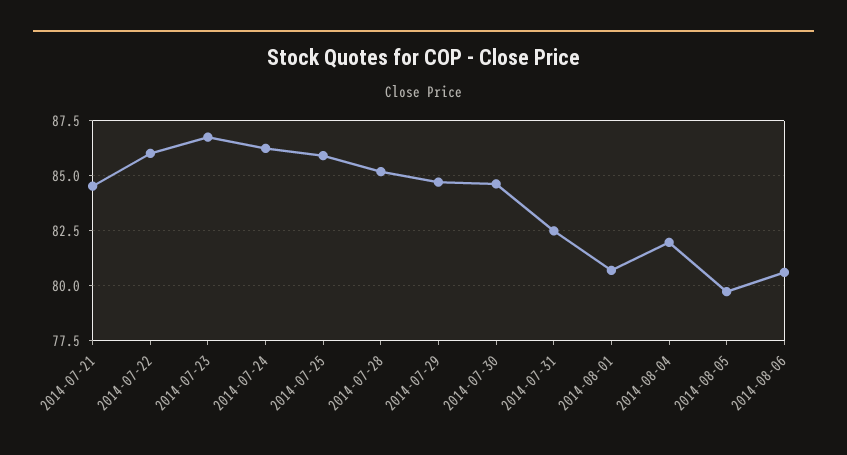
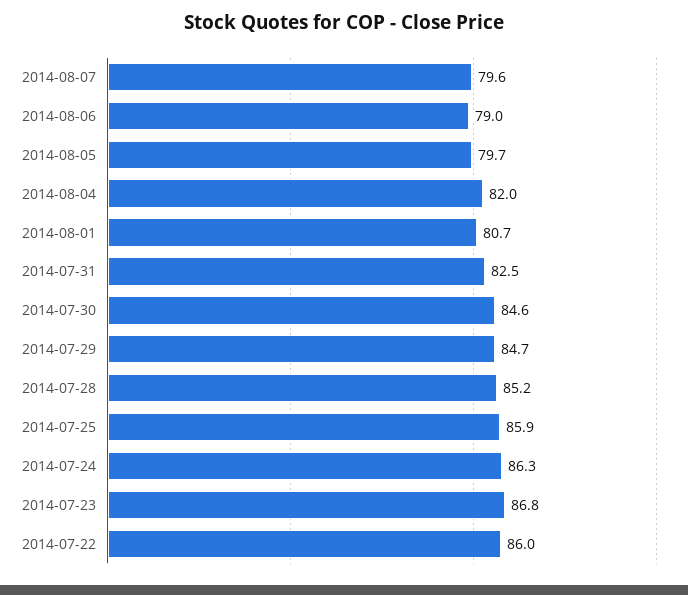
2014-07-21: 84.5 -> none
2014-08-06: 80.5 -> 79
2014-08-07: none -> 79.6

